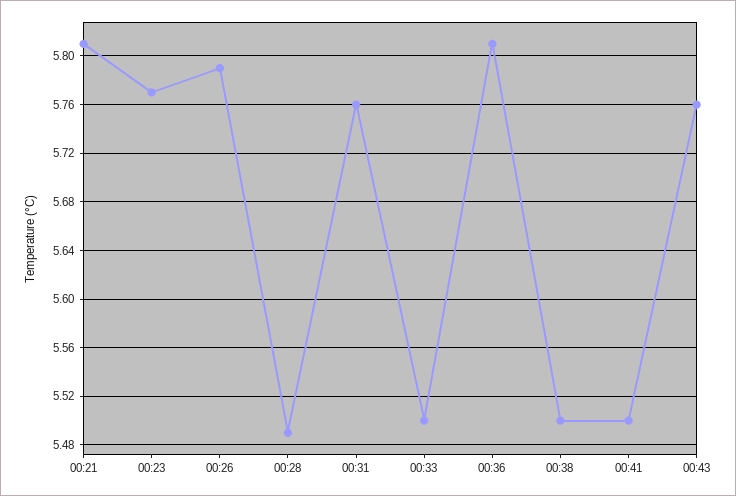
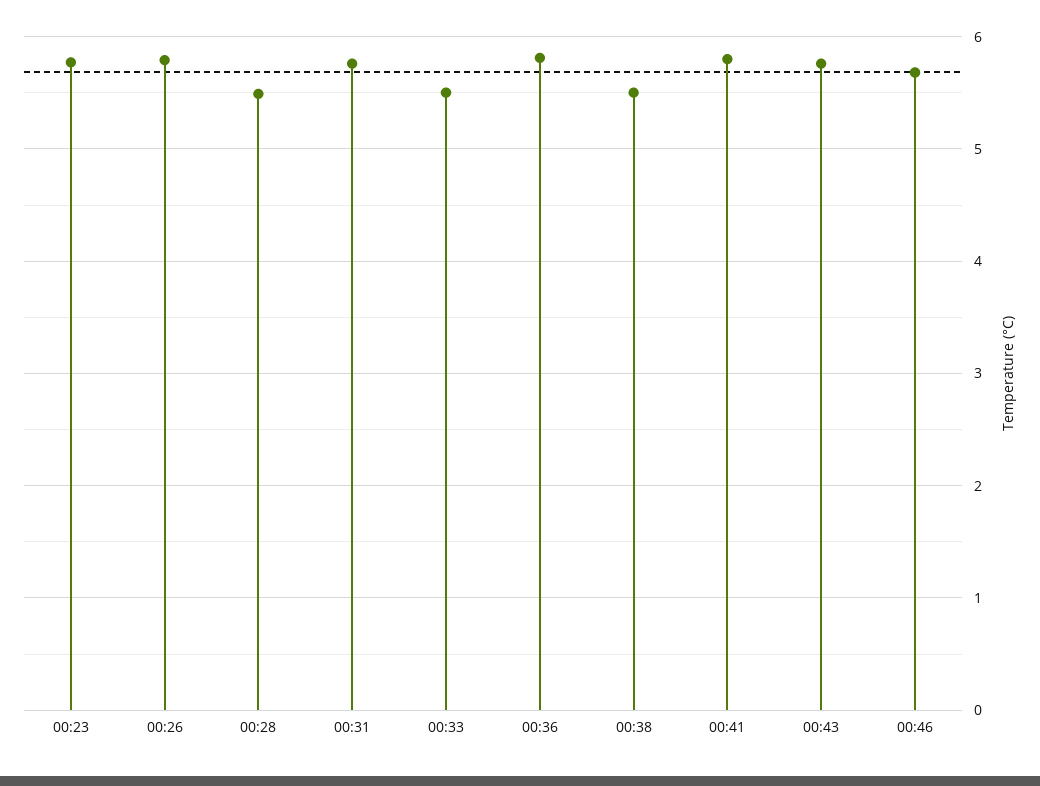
00:21: 5.81 -> none
00:41: 5.5 -> 5.8
00:46: none -> 5.7

